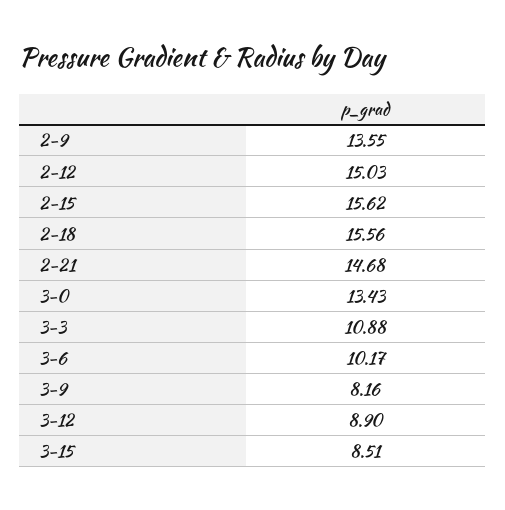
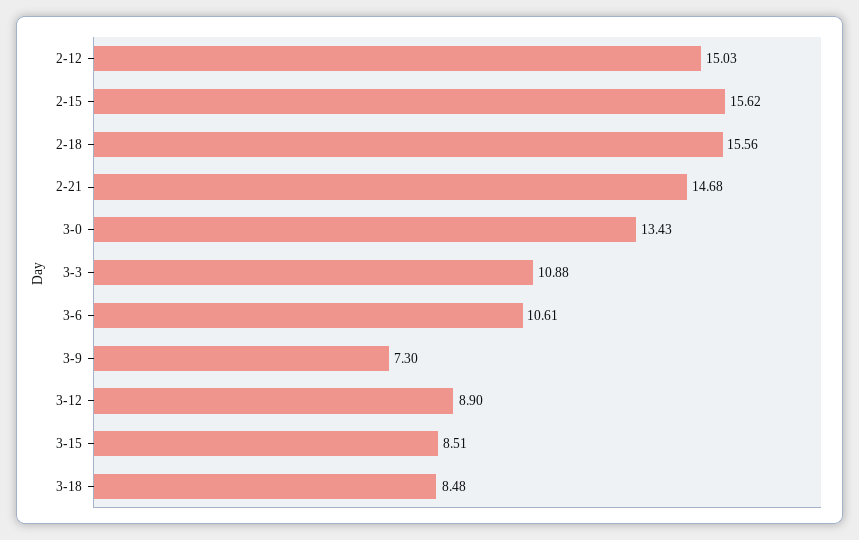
2-9: 13.55 -> none
3-6: 10.17 -> 10.61
3-9: 8.16 -> 7.3
3-18: none -> 8.48

